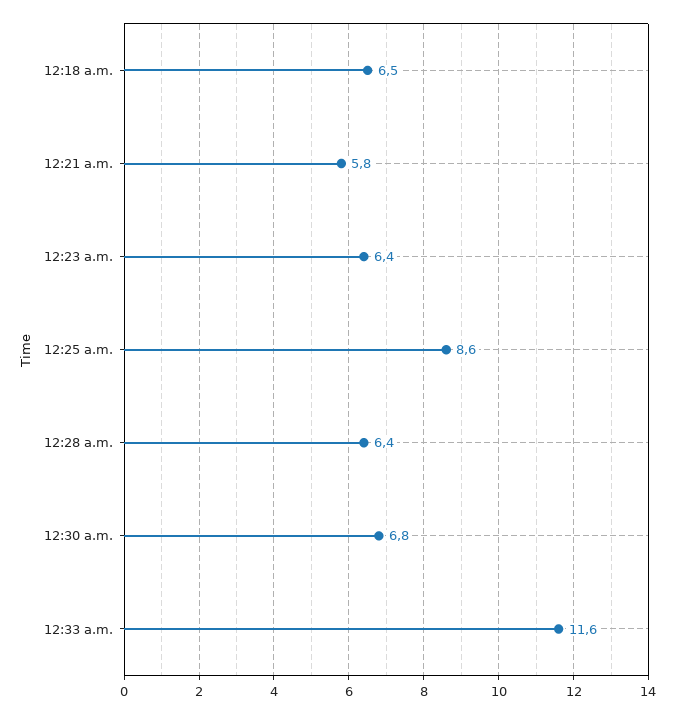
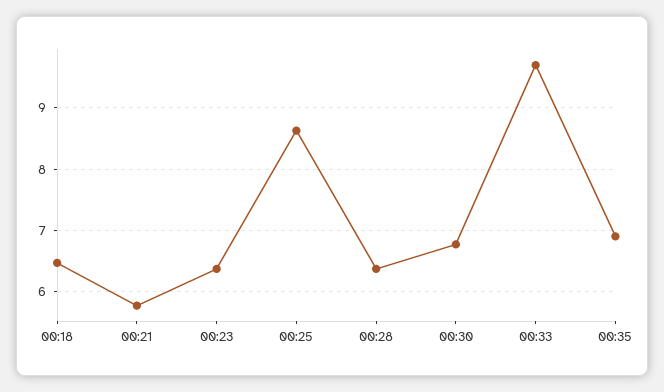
12:33 a.m.: 11.6 -> 9.7
00:35: none -> 6.9

